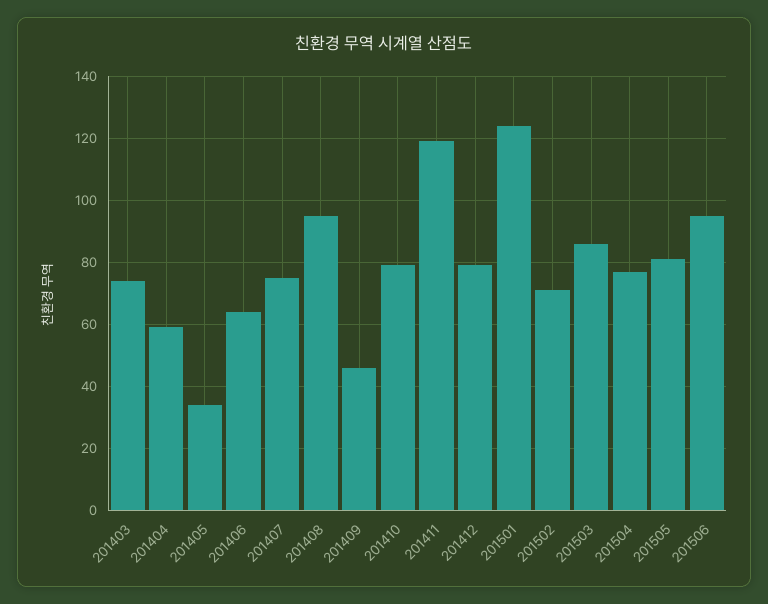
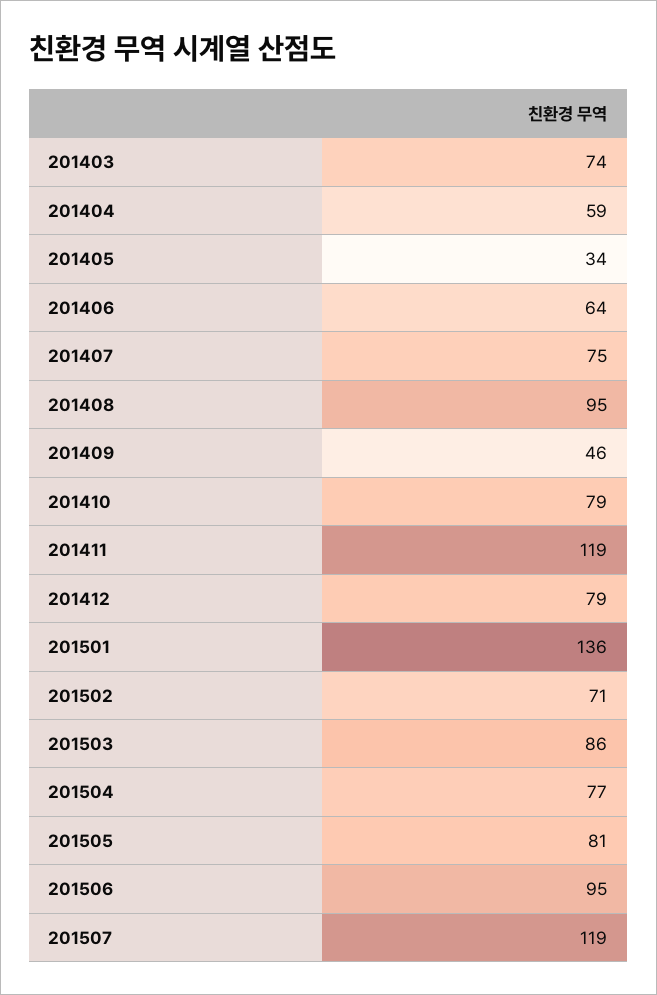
201501: 125 -> 136
201507: none -> 119

